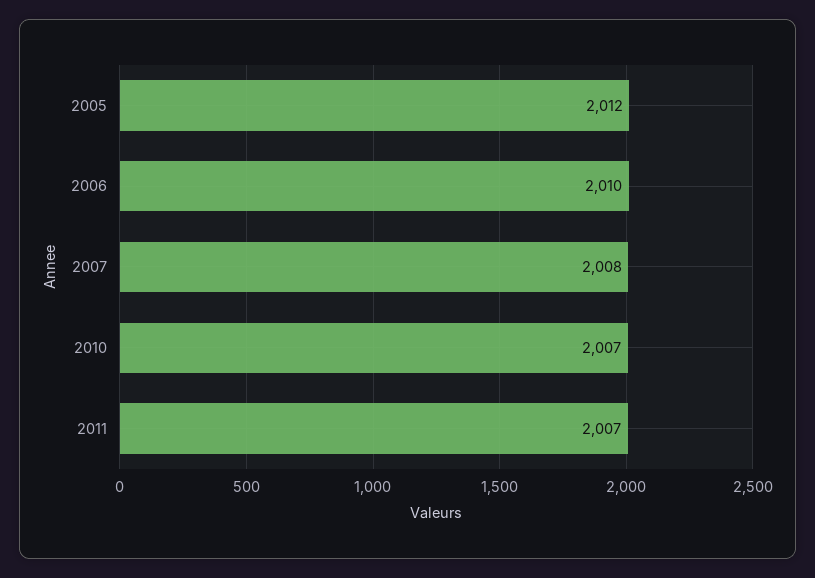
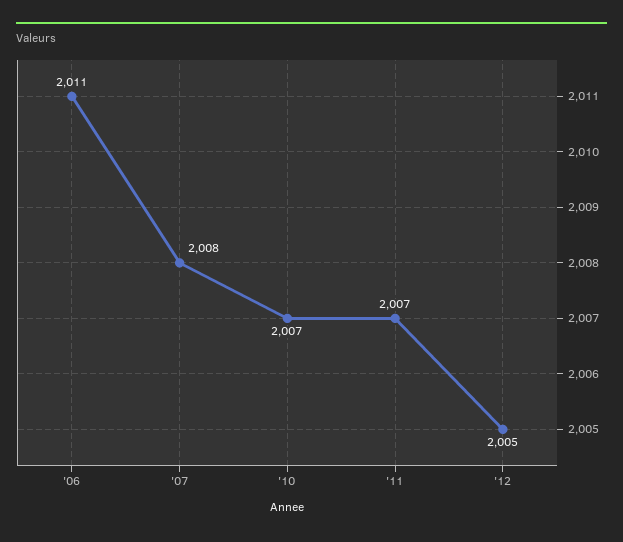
2005: 2012 -> none
2006: 2010 -> 2011
'12: none -> 2005

